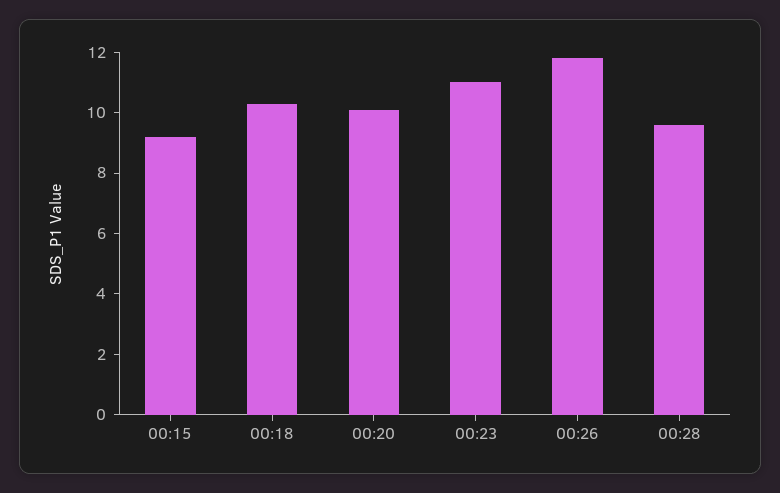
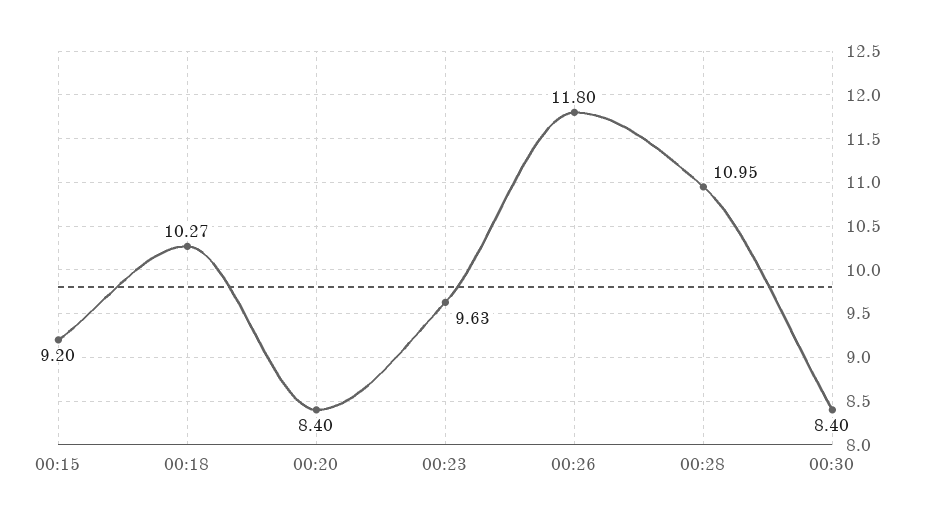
00:20: 10 -> 8.4
00:23: 11 -> 9.63
00:28: 9.5 -> 10.95
00:30: none -> 8.4

